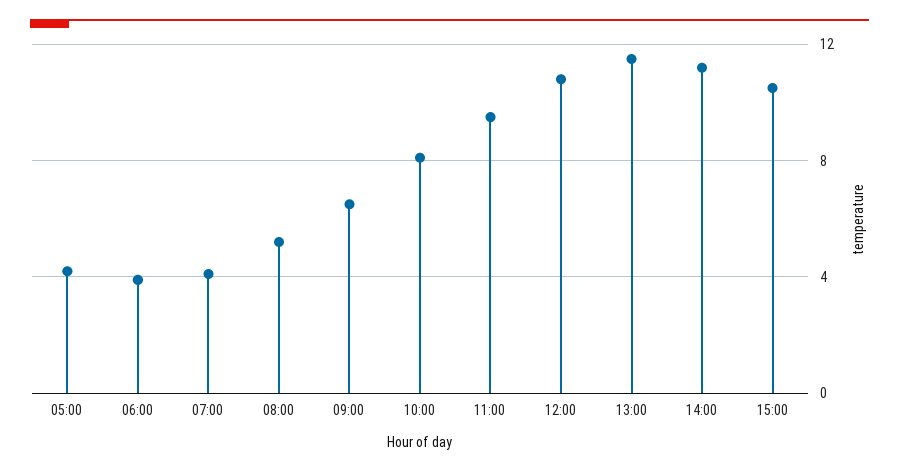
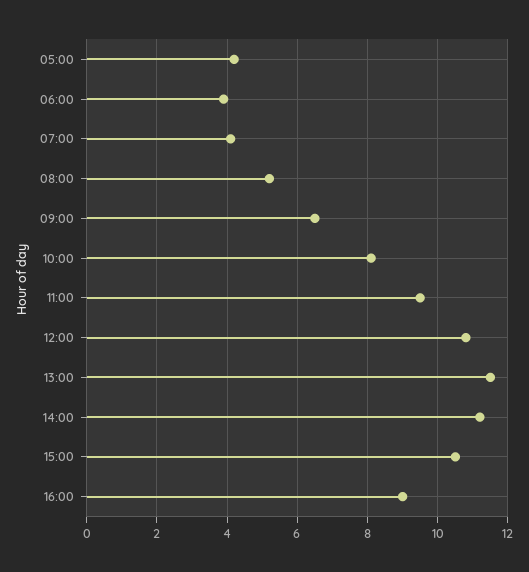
16:00: none -> 9

